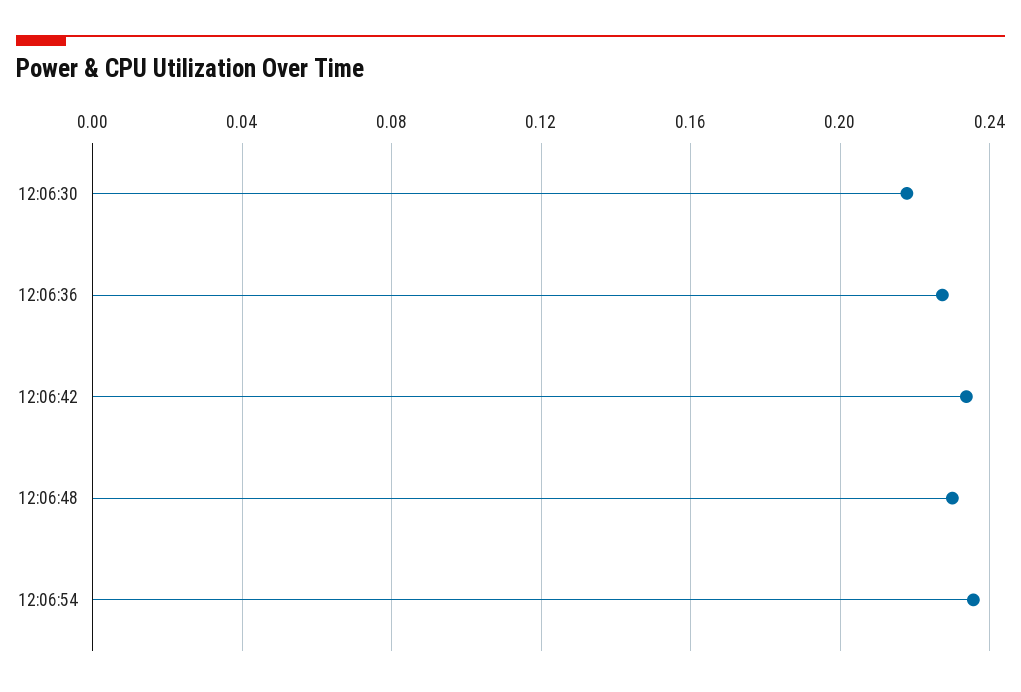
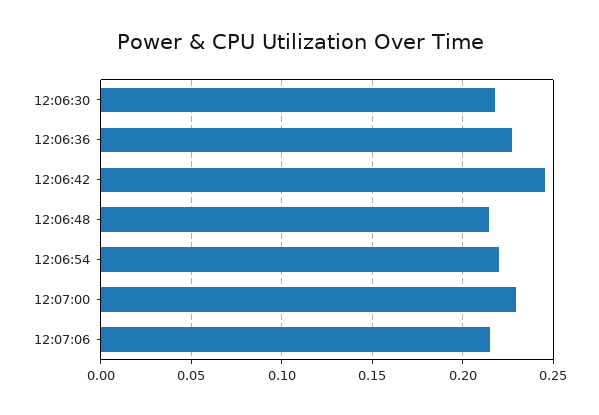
12:06:42: 0.235 -> 0.245
12:06:48: 0.23 -> 0.215
12:06:54: 0.235 -> 0.22
12:07:00: none -> 0.23
12:07:06: none -> 0.215

